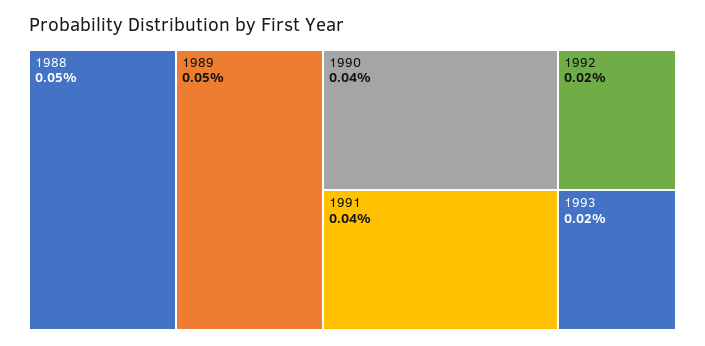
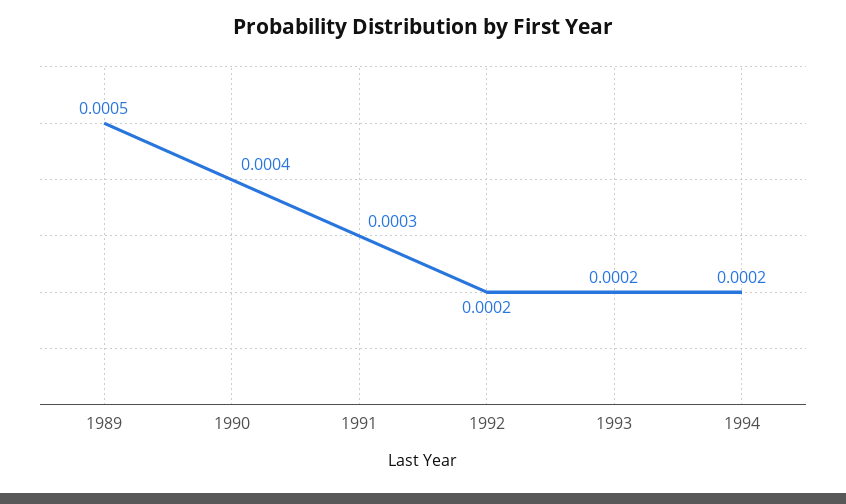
1988: 0.0005 -> none
1991: 0.0004 -> 0.0003
1994: none -> 0.0002

